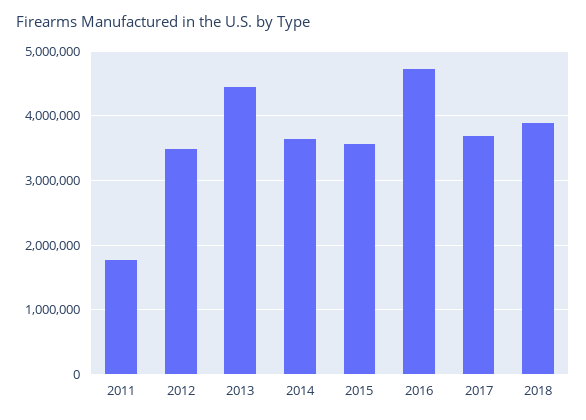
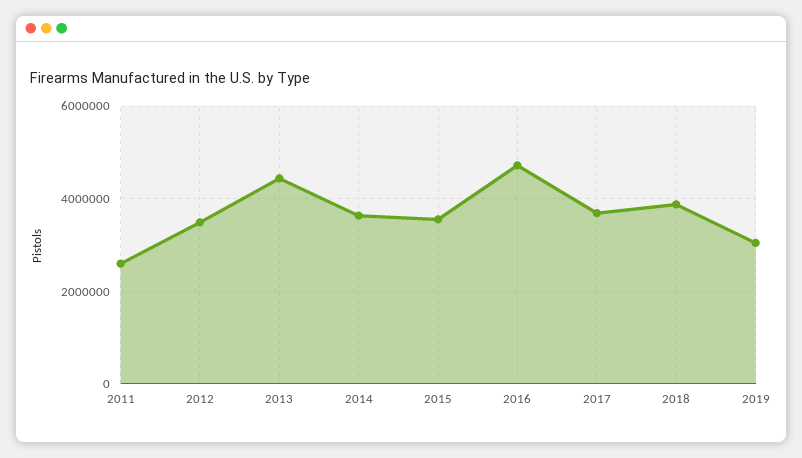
2011: 1800000 -> 2600000
2019: none -> 3000000

